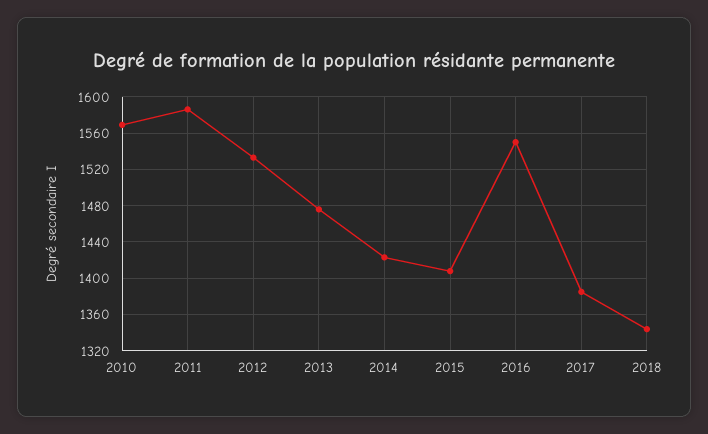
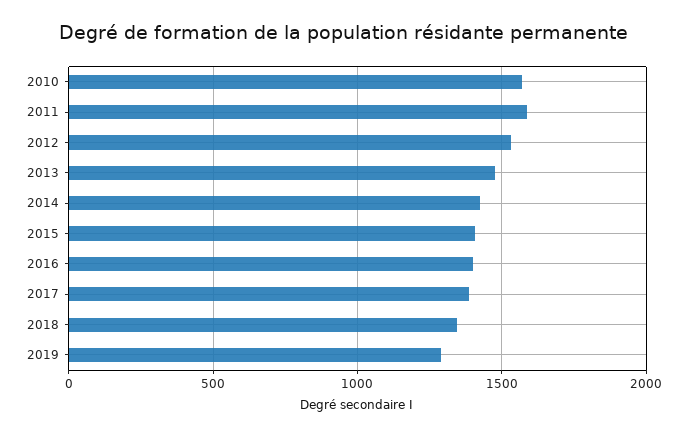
2016: 1550 -> 1400
2019: none -> 1300

